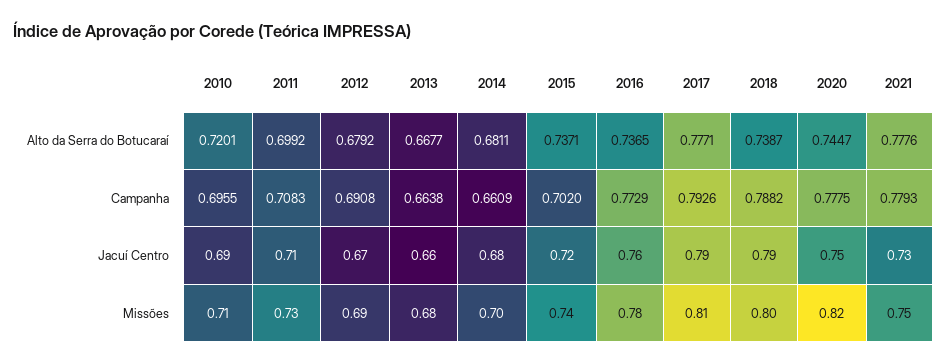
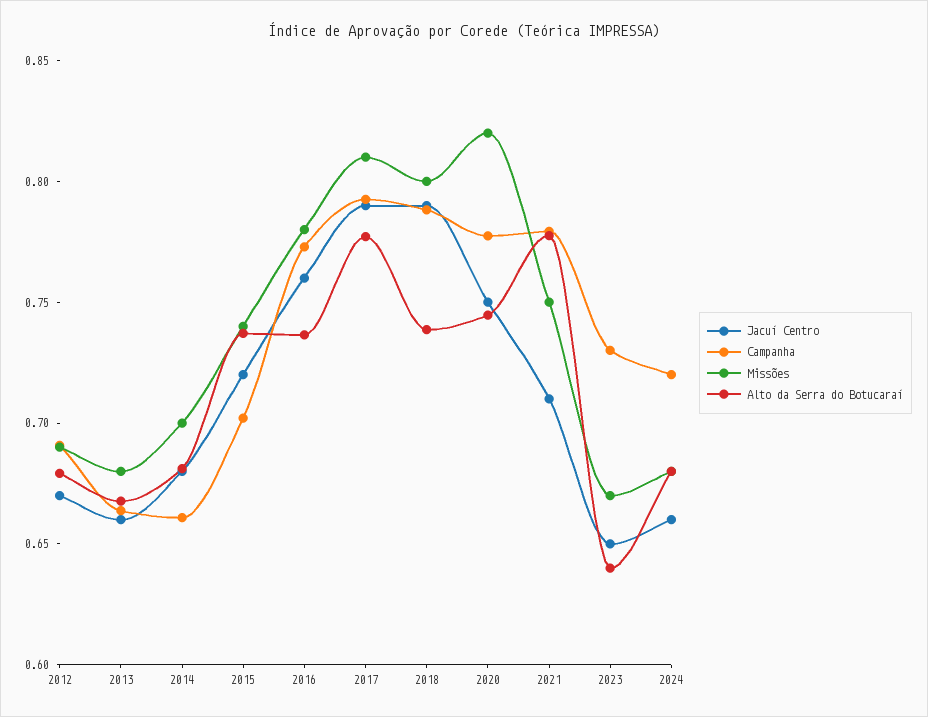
Alto da Serra do Botucaraí, 2010: 0.7201 -> none
Alto da Serra do Botucaraí, 2011: 0.6992 -> none
Campanha, 2010: 0.6955 -> none
Campanha, 2011: 0.7083 -> none
Jacuí Centro, 2010: 0.69 -> none
Jacuí Centro, 2011: 0.71 -> none
Jacuí Centro, 2021: 0.73 -> 0.71
Missões, 2010: 0.71 -> none
Missões, 2011: 0.73 -> none
Jacuí Centro, 2023: none -> 0.65
Campanha, 2023: none -> 0.73
Missões, 2023: none -> 0.67
Alto da Serra do Botucaraí, 2023: none -> 0.64
Jacuí Centro, 2024: none -> 0.66
Campanha, 2024: none -> 0.72
Missões, 2024: none -> 0.68
Alto da Serra do Botucaraí, 2024: none -> 0.68

